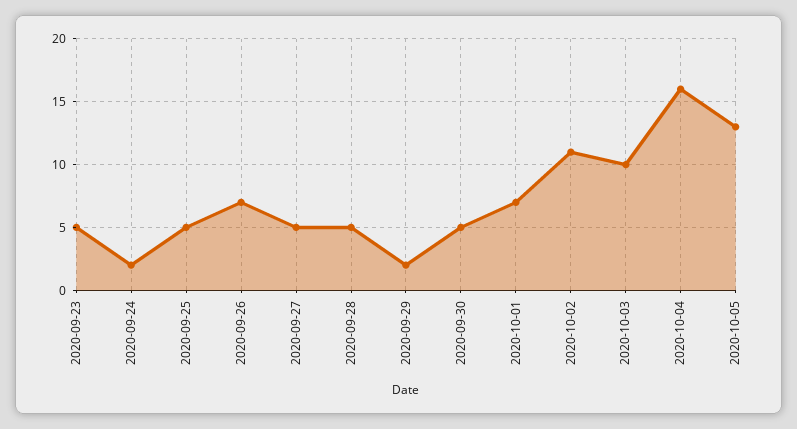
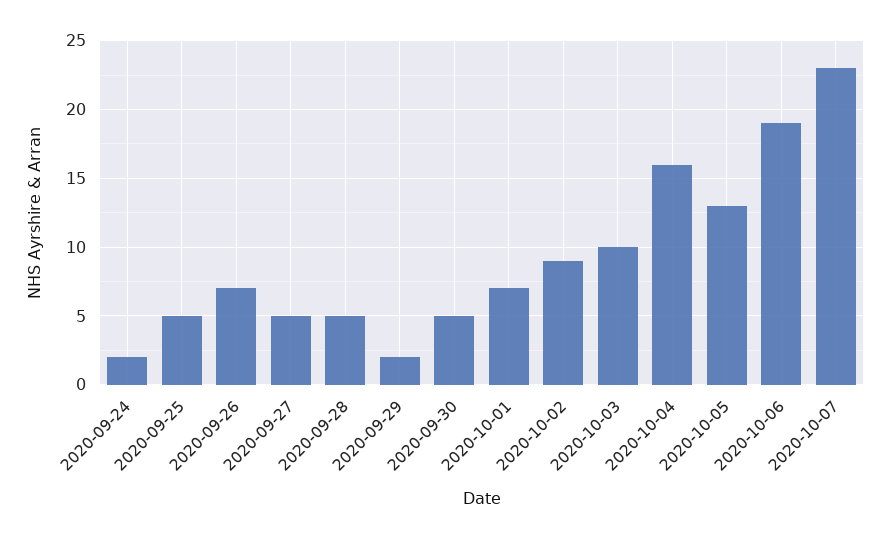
2020-09-23: 5 -> none
2020-10-02: 11 -> 9
2020-10-06: none -> 19
2020-10-07: none -> 23

